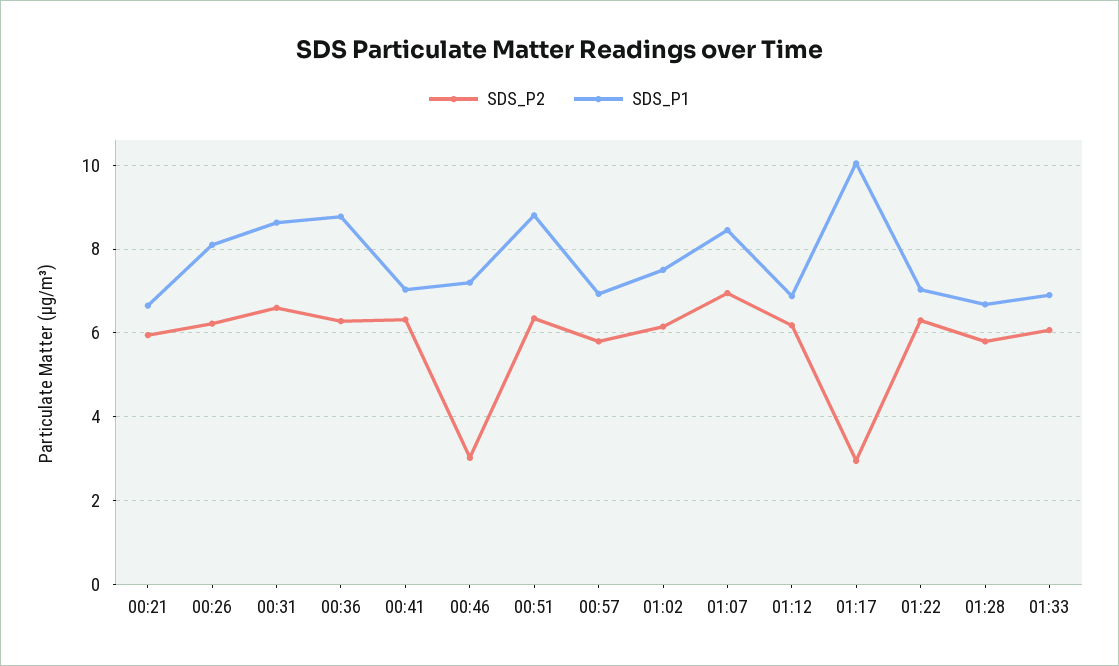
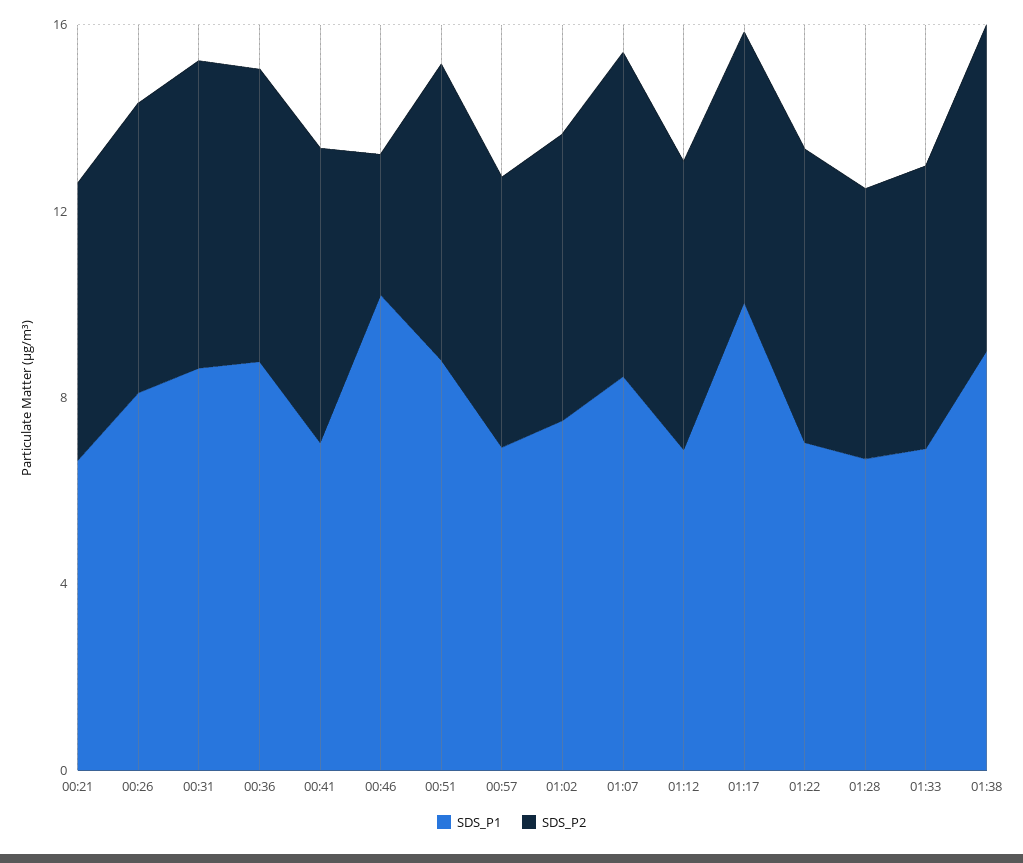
SDS_P1, 00:46: 7.2 -> 10
SDS_P2, 01:17: 3 -> 6
SDS_P1, 01:38: none -> 9
SDS_P2, 01:38: none -> 7

